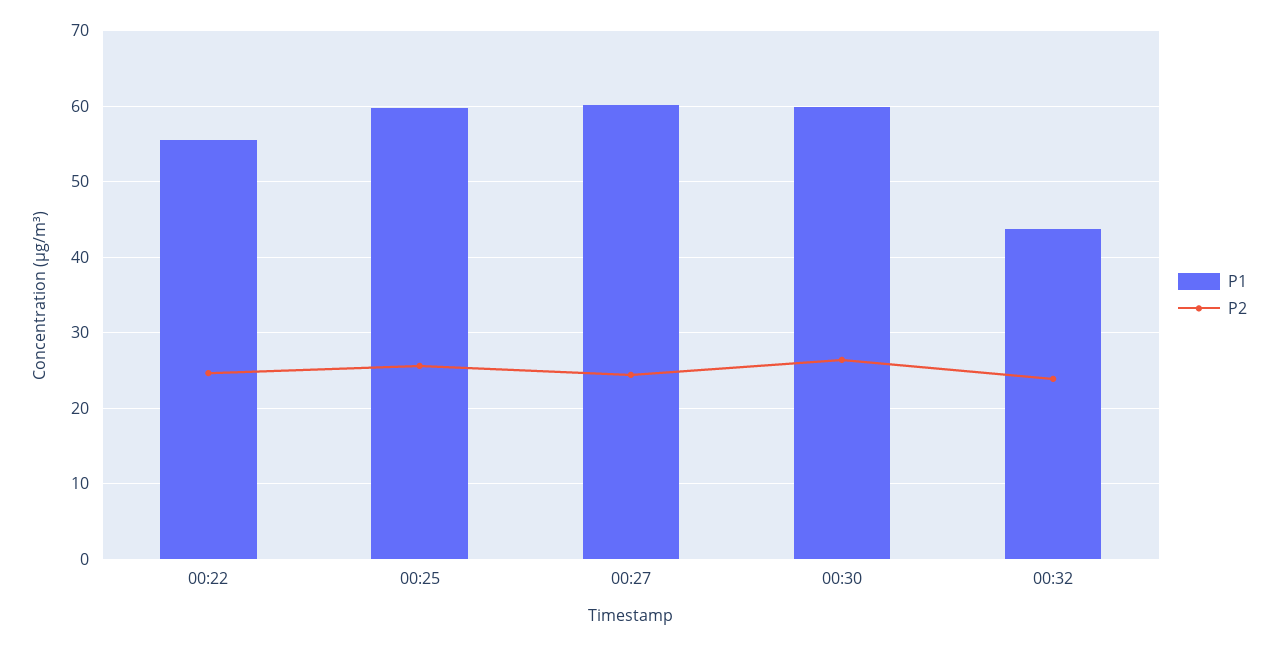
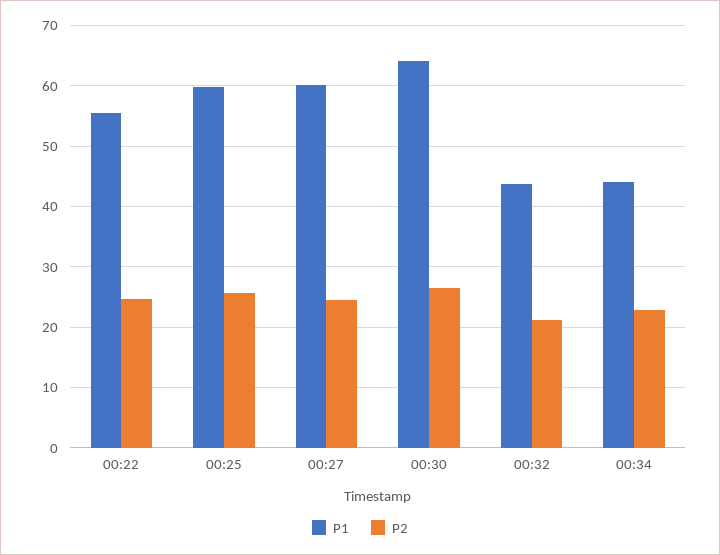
P1, 00:30: 60 -> 64
P2, 00:32: 24 -> 21
P1, 00:34: none -> 44
P2, 00:34: none -> 23

